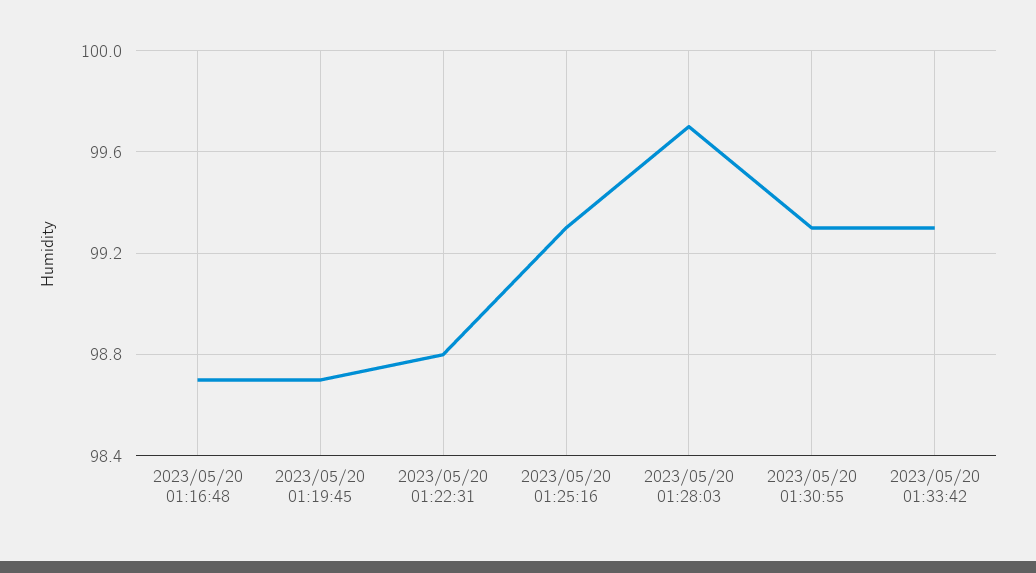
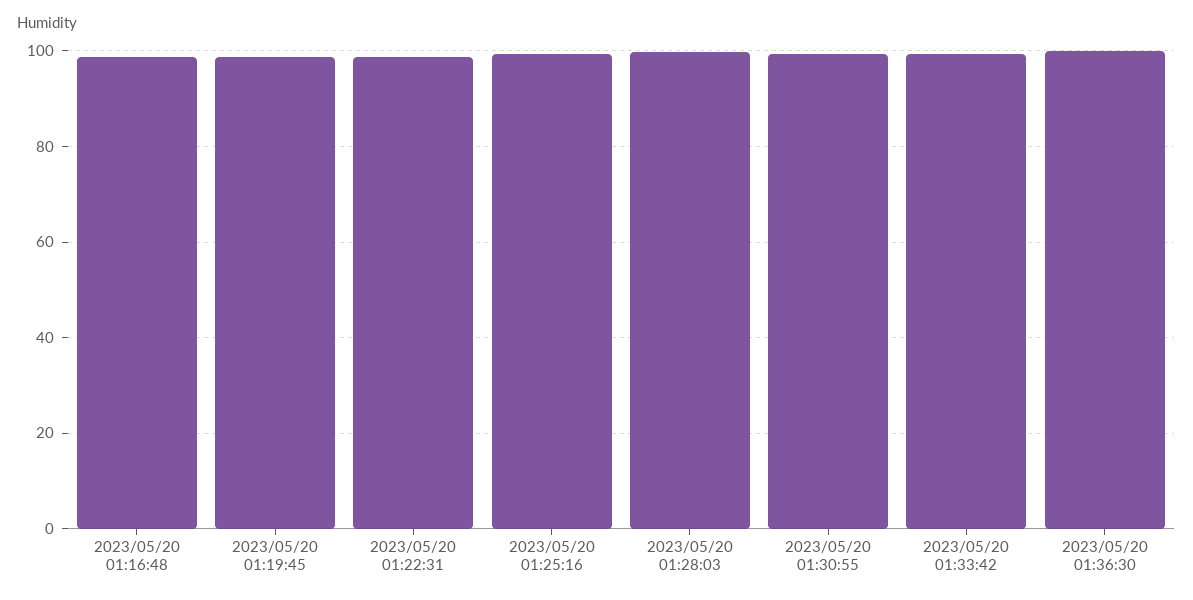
2023/05/20 01:36:30: none -> 100

